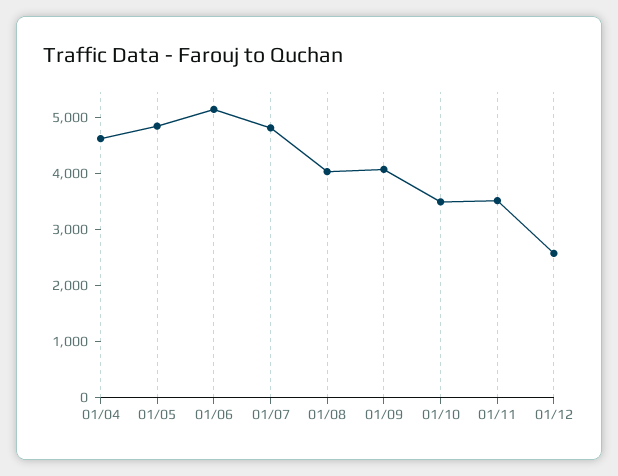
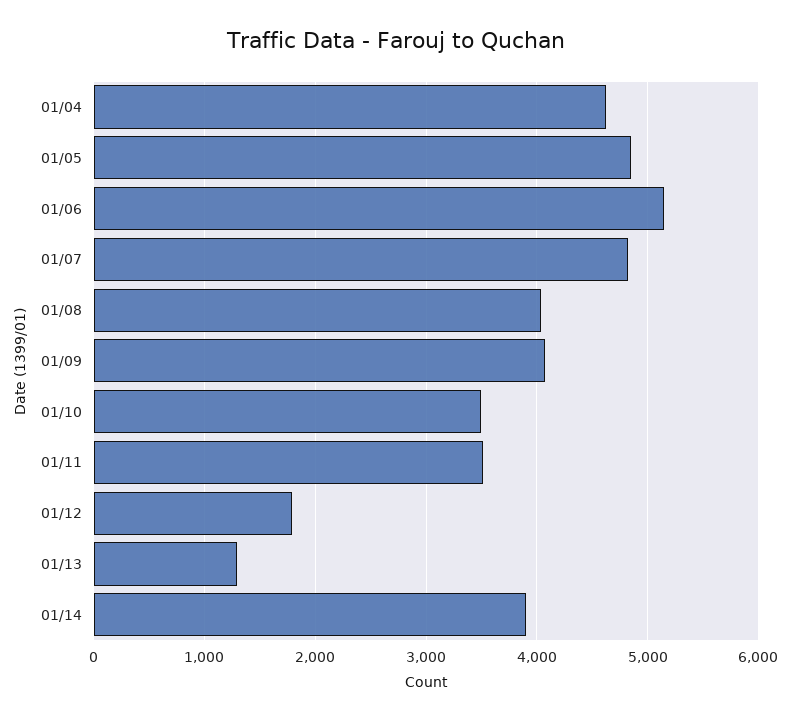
01/12: 2600 -> 1800
01/13: none -> 1300
01/14: none -> 3900

